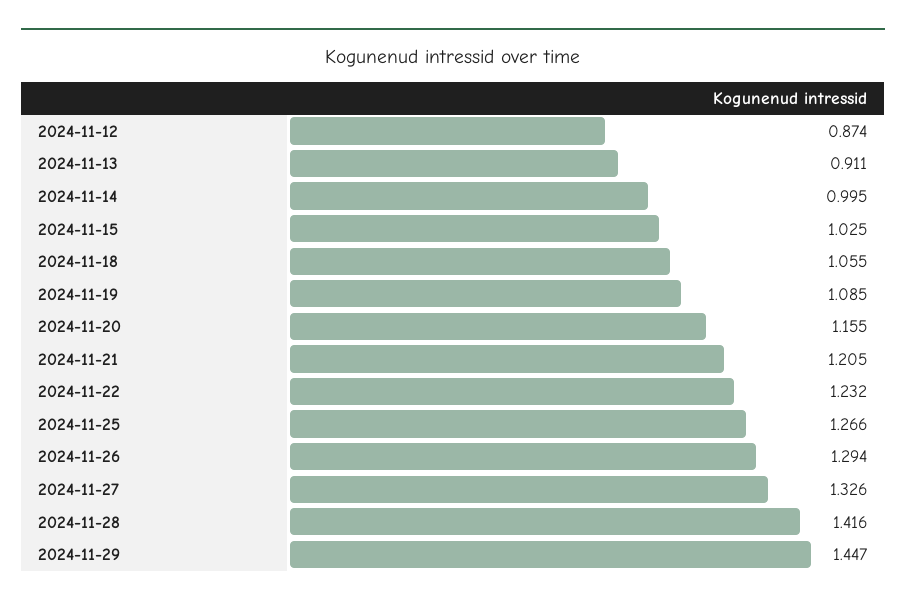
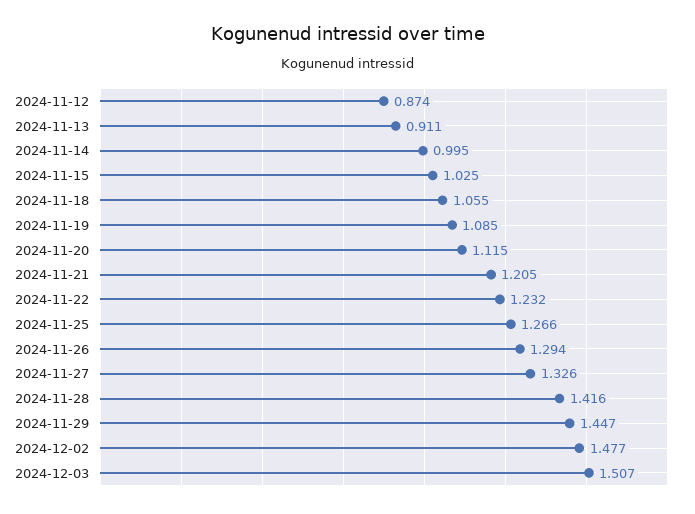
2024-11-20: 1.155 -> 1.115
2024-12-02: none -> 1.477
2024-12-03: none -> 1.507

